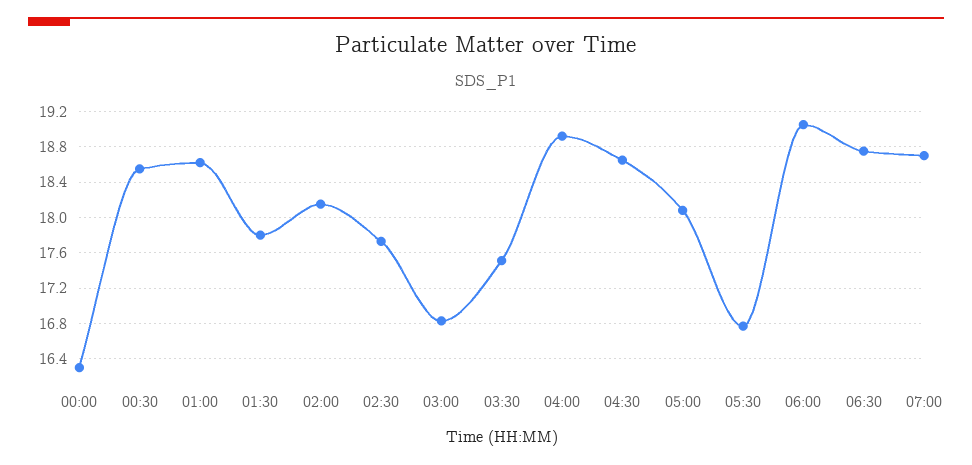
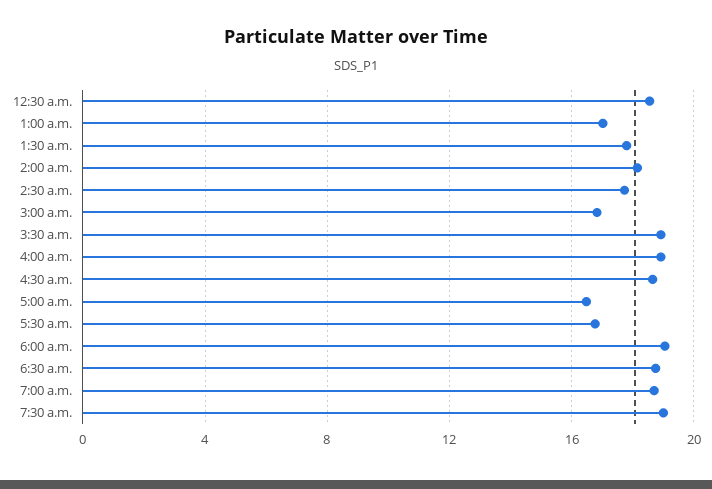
00:00: 16.3 -> none
01:00: 18.6 -> 17
03:30: 17.5 -> 19
05:00: 18.1 -> 16.5
7:30 a.m.: none -> 19

